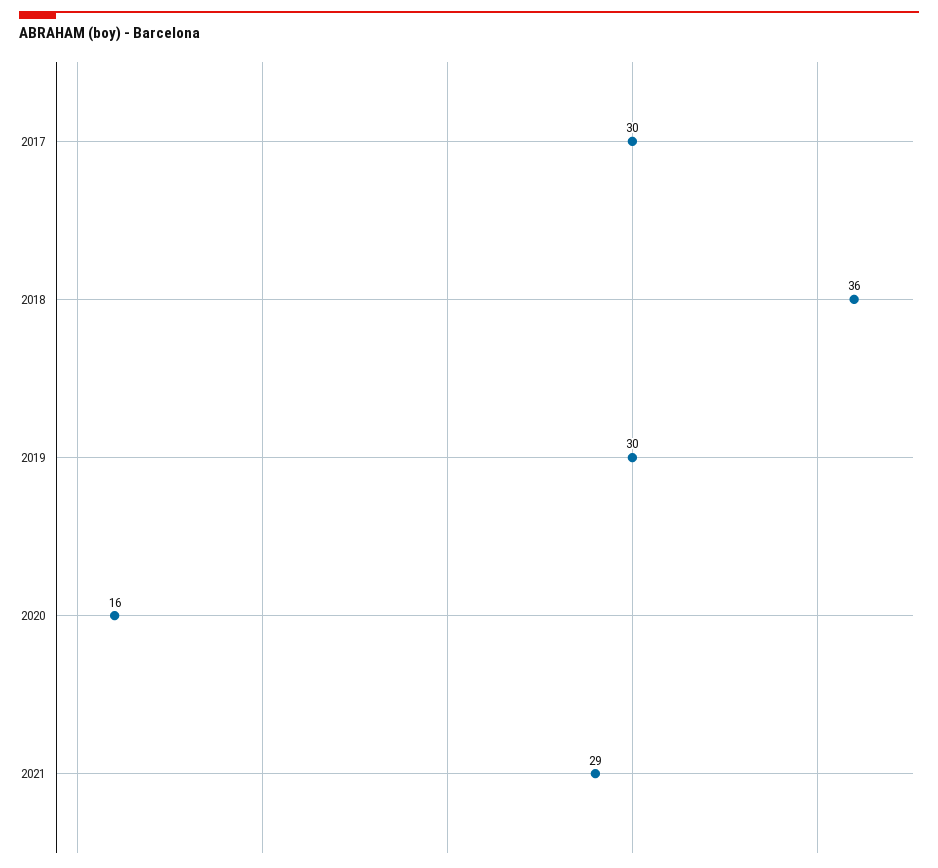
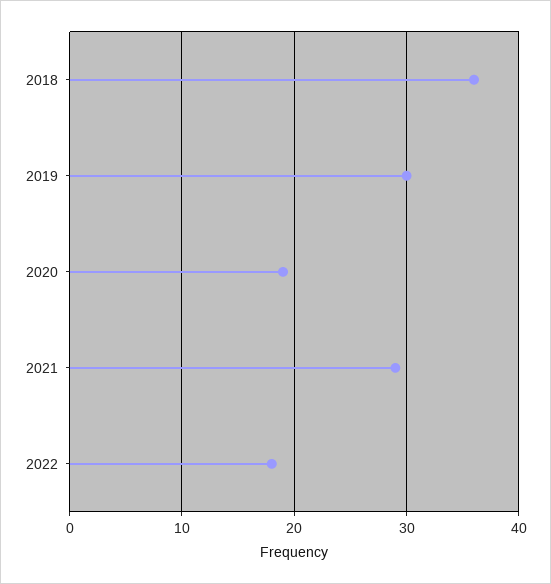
2017: 30 -> none
2020: 16 -> 19
2022: none -> 18

